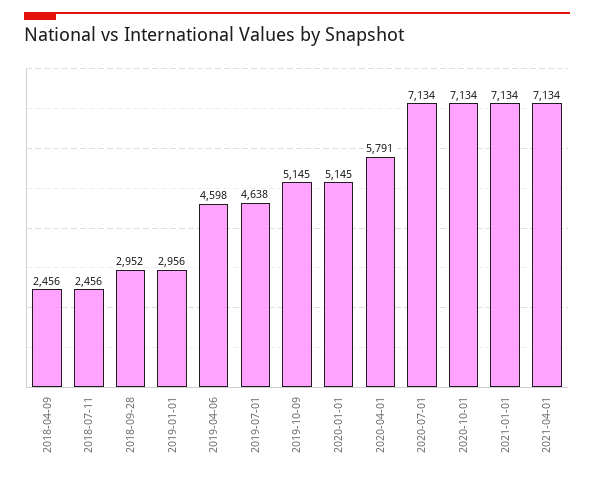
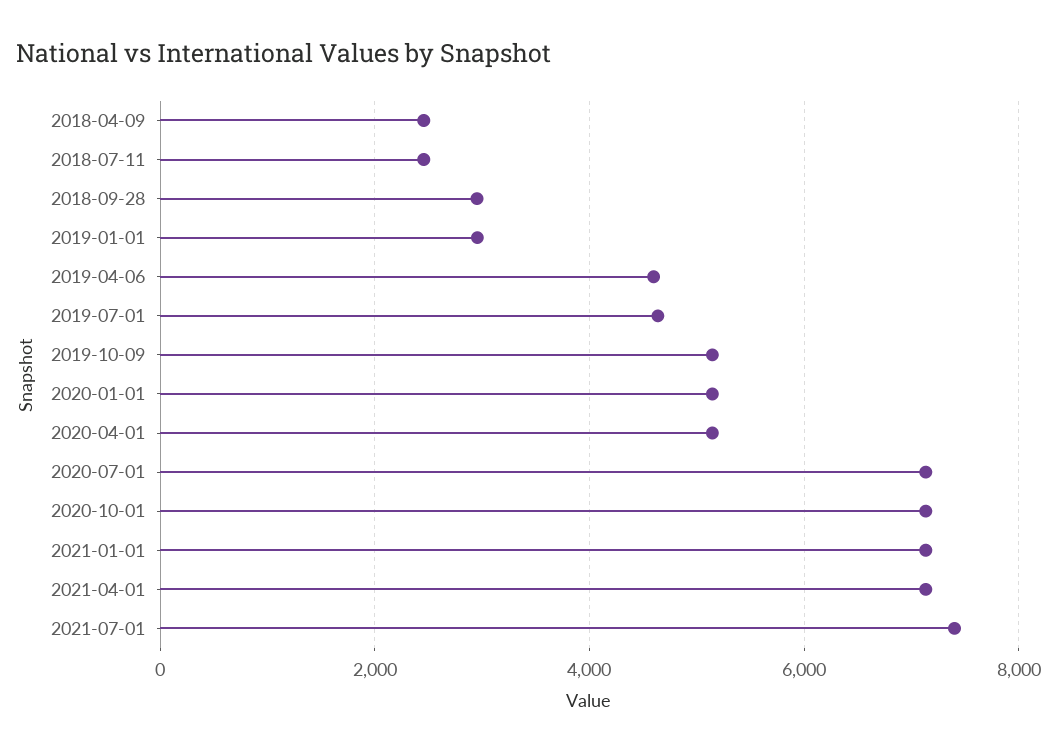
2020-04-01: 5791 -> 5200
2021-07-01: none -> 7400

